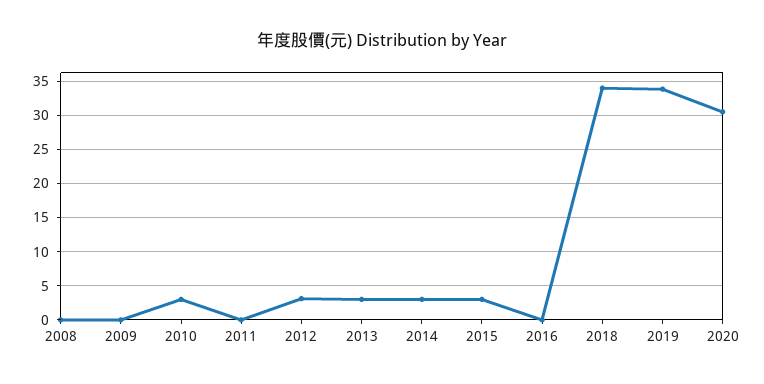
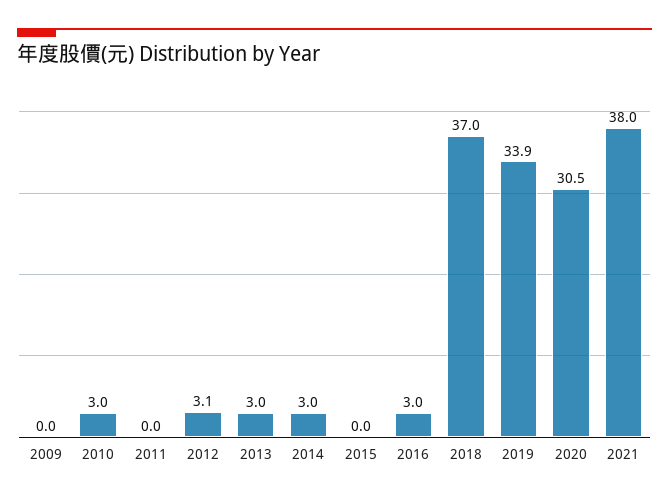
2008: 0 -> none
2015: 3 -> 0
2016: 0 -> 3
2018: 34 -> 37
2021: none -> 38

